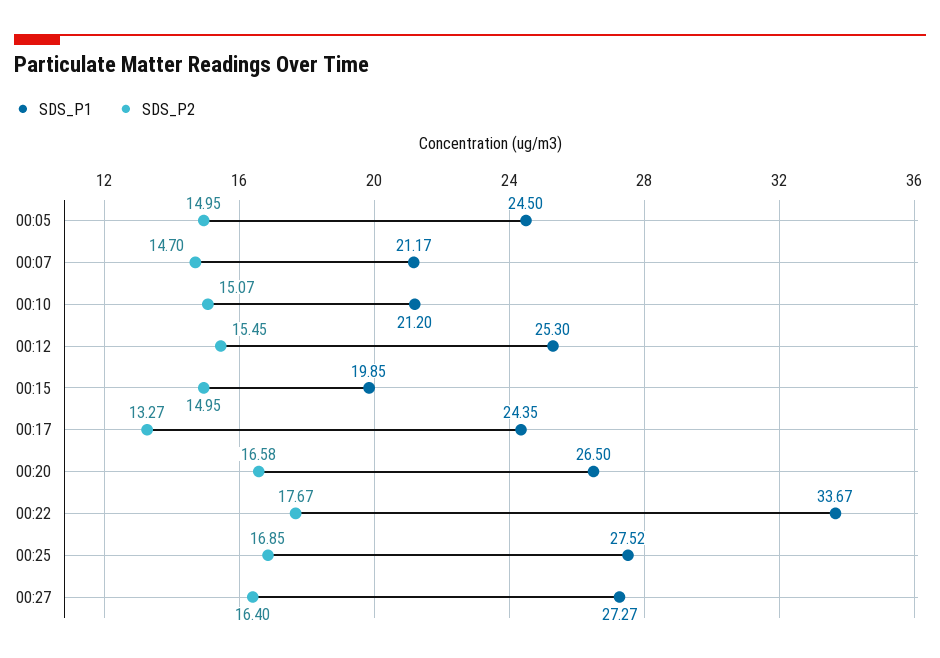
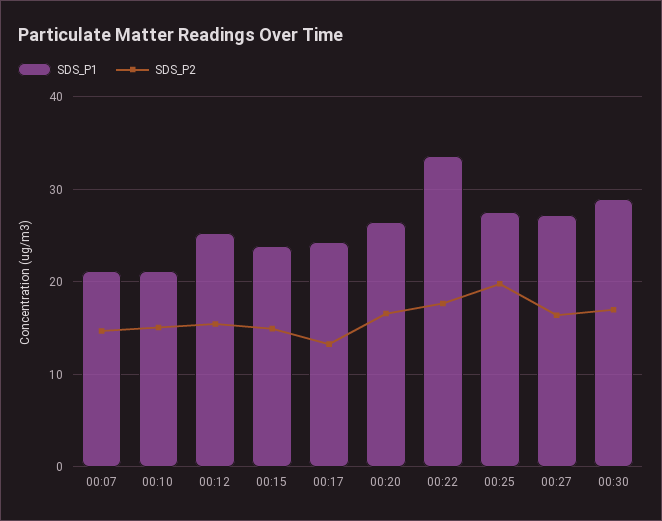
SDS_P1, 00:05: 24.5 -> none
SDS_P2, 00:05: 14.95 -> none
SDS_P1, 00:15: 19.85 -> 24
SDS_P2, 00:25: 16.85 -> 20
SDS_P1, 00:30: none -> 29
SDS_P2, 00:30: none -> 17

